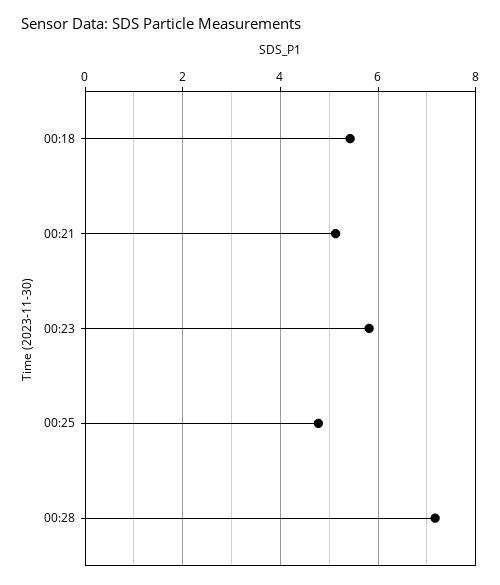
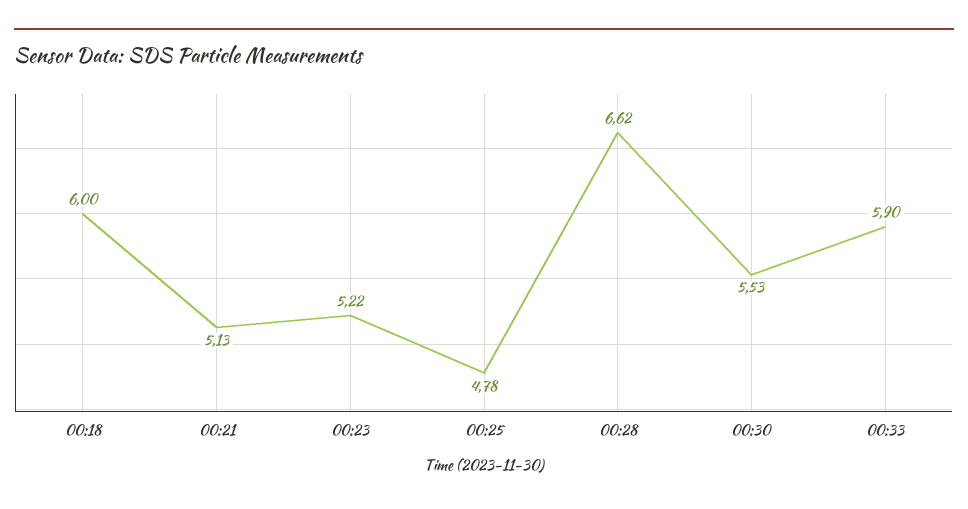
00:18: 5.4 -> 6
00:23: 5.8 -> 5.22
00:28: 7.2 -> 6.62
00:30: none -> 5.53
00:33: none -> 5.9

